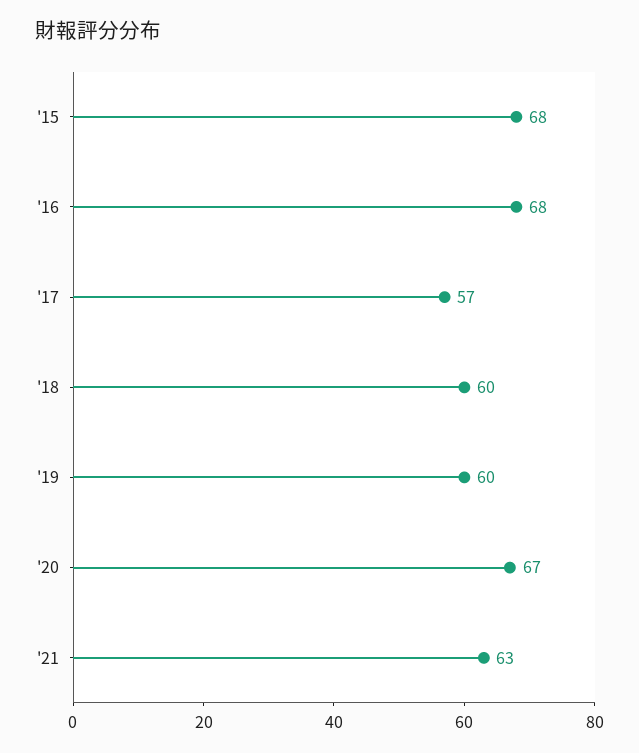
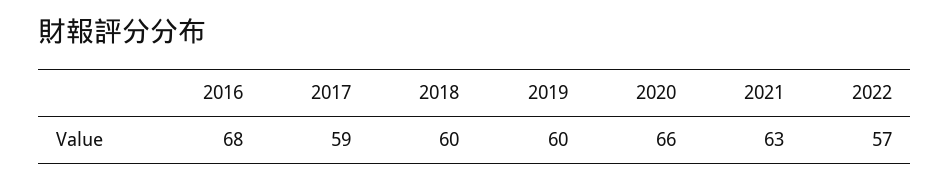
'15: 68 -> none
'17: 57 -> 59
'20: 67 -> 66
2022: none -> 57

